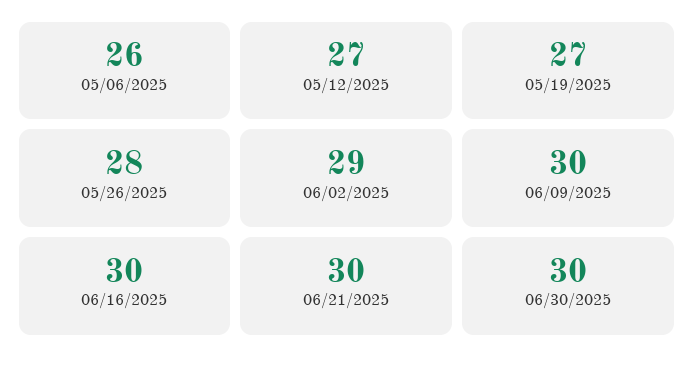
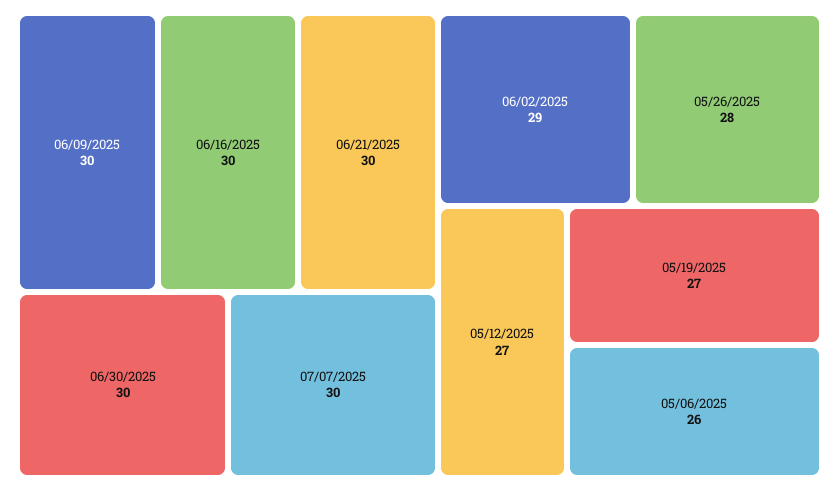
07/07/2025: none -> 30

